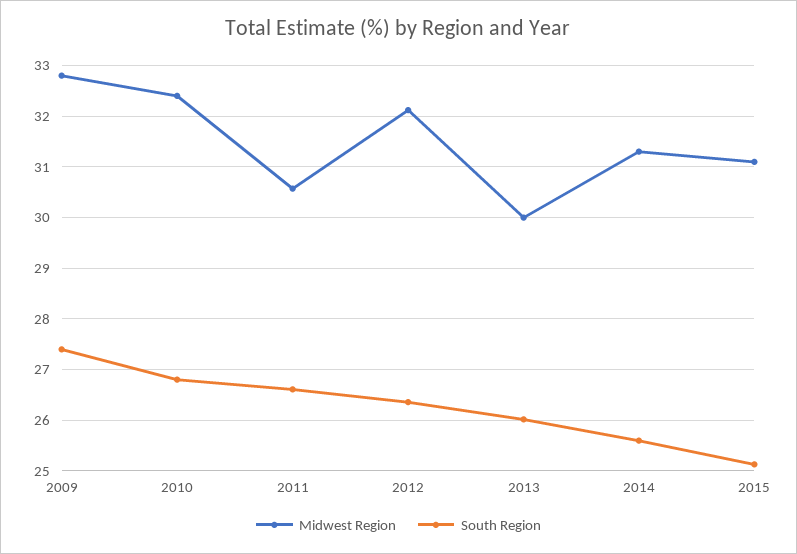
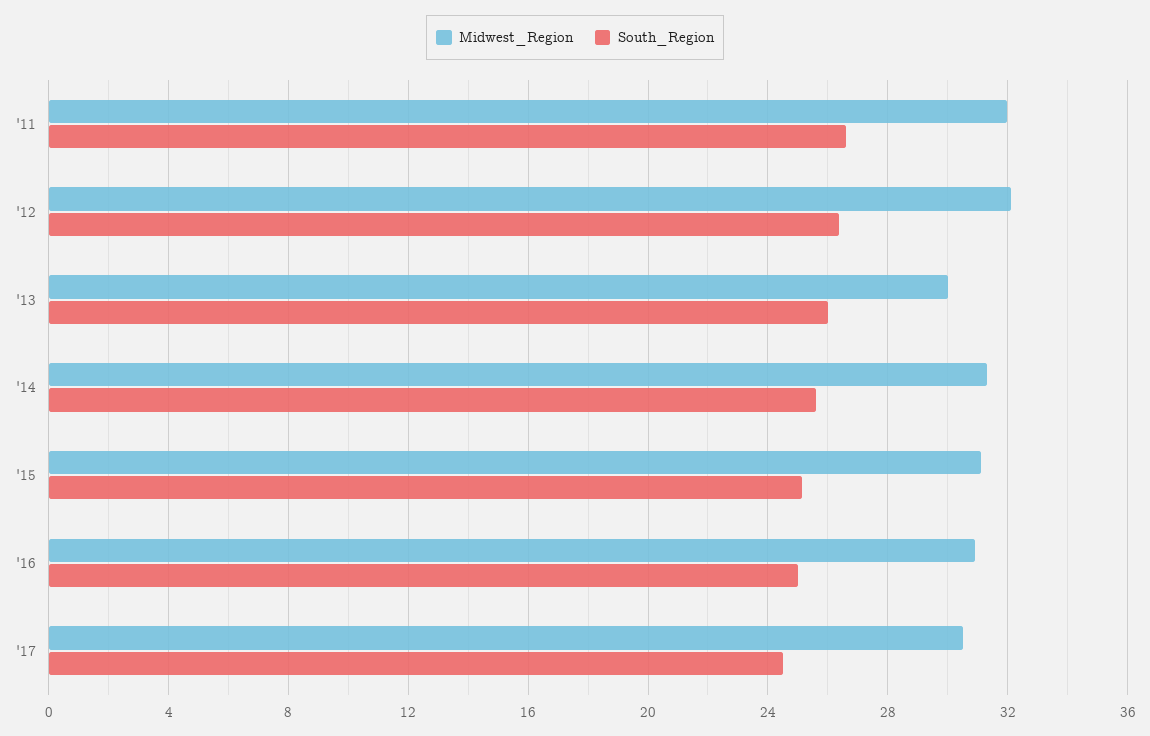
Midwest Region, 2009: 32.8 -> none
South Region, 2009: 27.4 -> none
Midwest Region, 2010: 32.4 -> none
South Region, 2010: 26.8 -> none
Midwest Region, 2011: 30.6 -> 32
Midwest Region, '16: none -> 31
South Region, '16: none -> 25
Midwest Region, '17: none -> 30.5
South Region, '17: none -> 24.5

